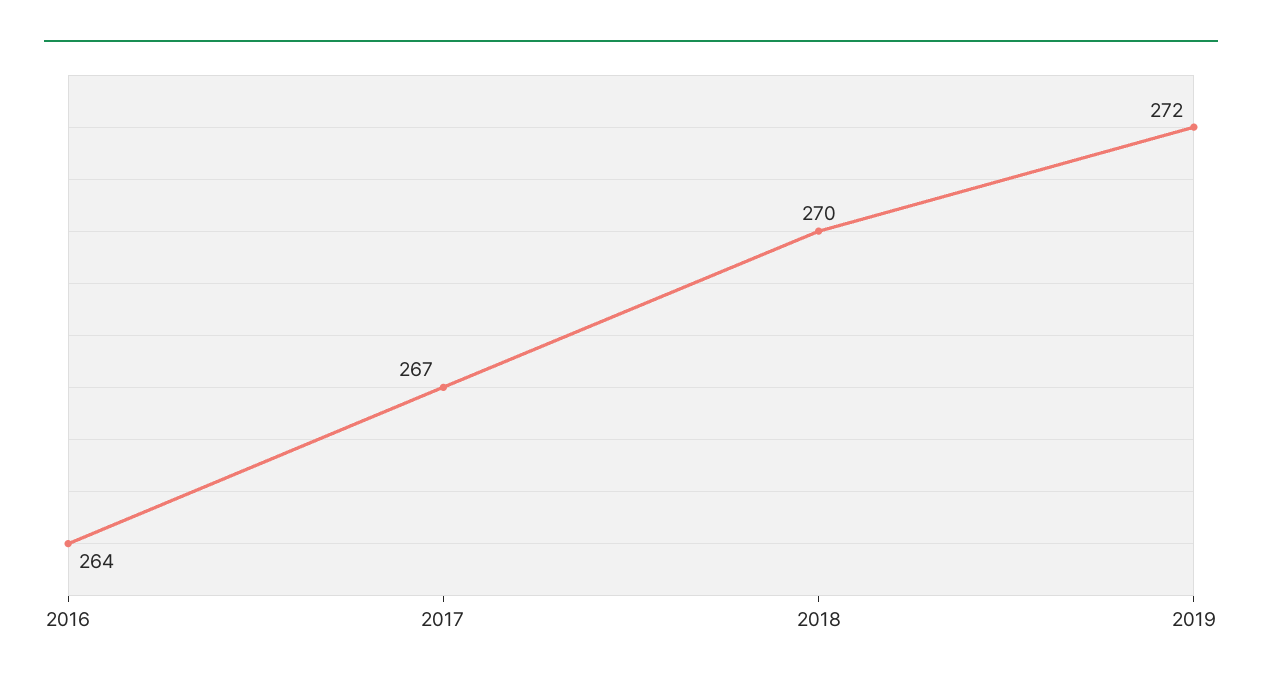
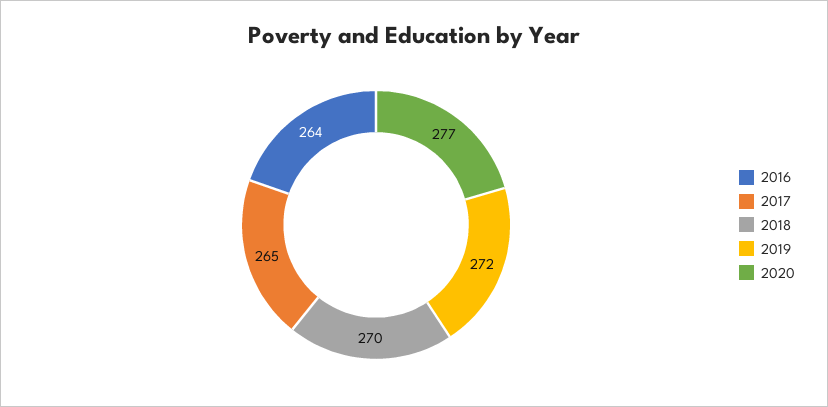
2017: 267 -> 265
2020: none -> 277

